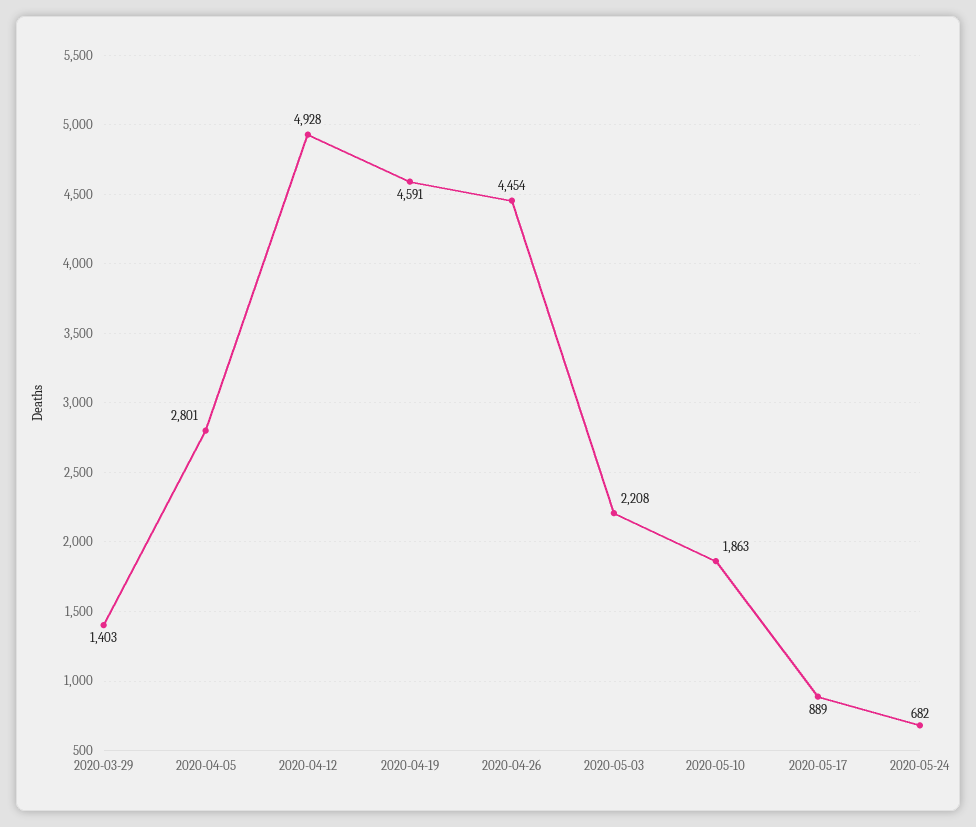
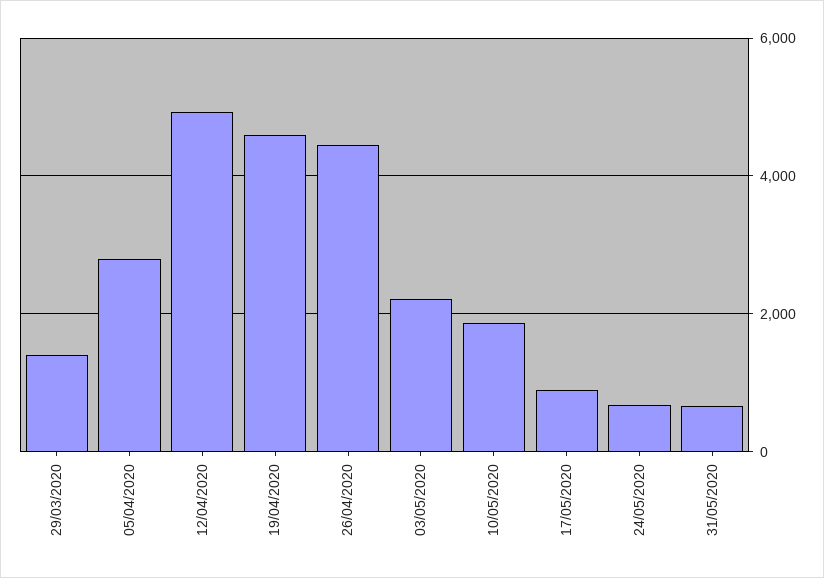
31/05/2020: none -> 600

